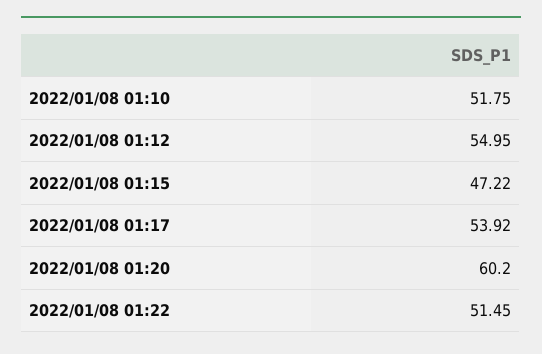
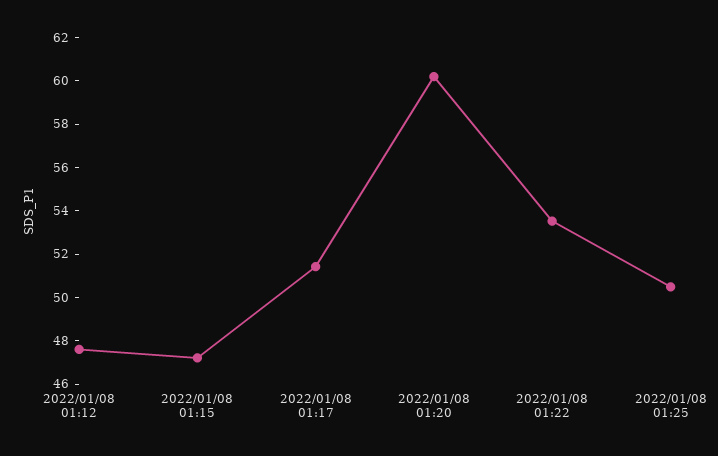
2022/01/08 01:10: 51.75 -> none
2022/01/08 01:12: 54.95 -> 47.5
2022/01/08 01:17: 53.92 -> 51.5
2022/01/08 01:22: 51.45 -> 53.5
2022/01/08 01:25: none -> 50.5

